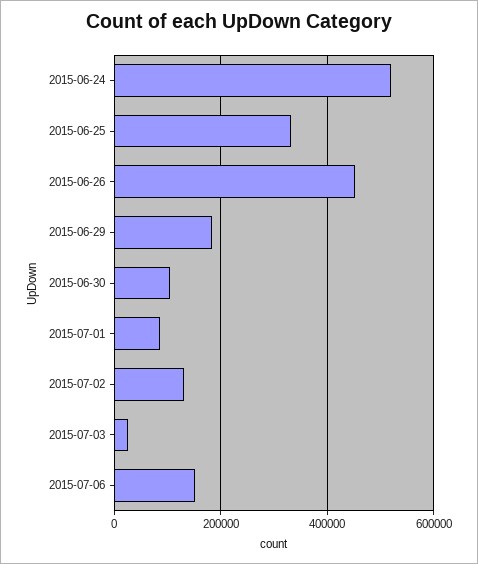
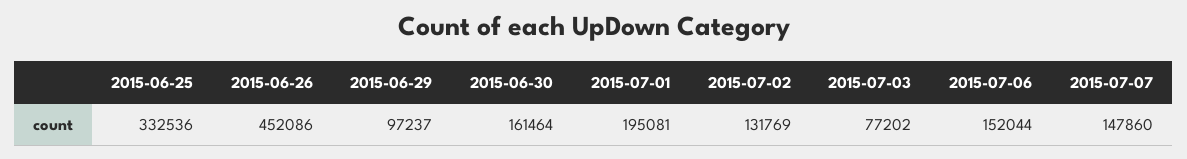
2015-06-24: 520000 -> none
2015-06-29: 180000 -> 97237
2015-06-30: 100000 -> 161464
2015-07-01: 80000 -> 195081
2015-07-03: 20000 -> 77202
2015-07-07: none -> 147860

